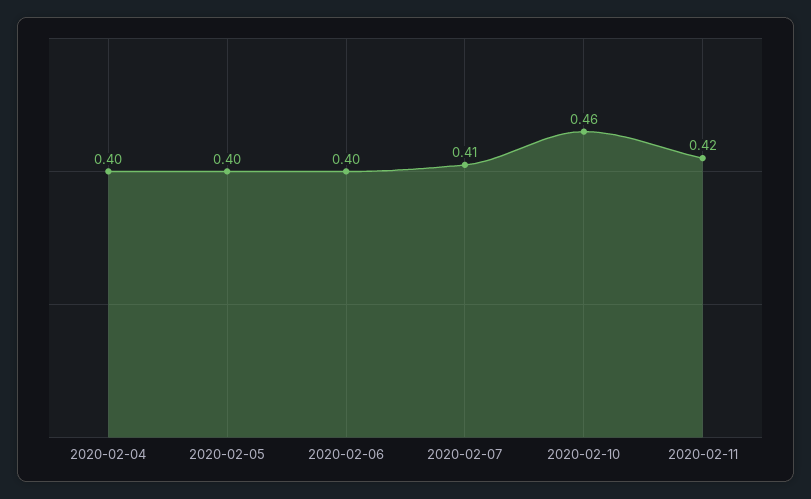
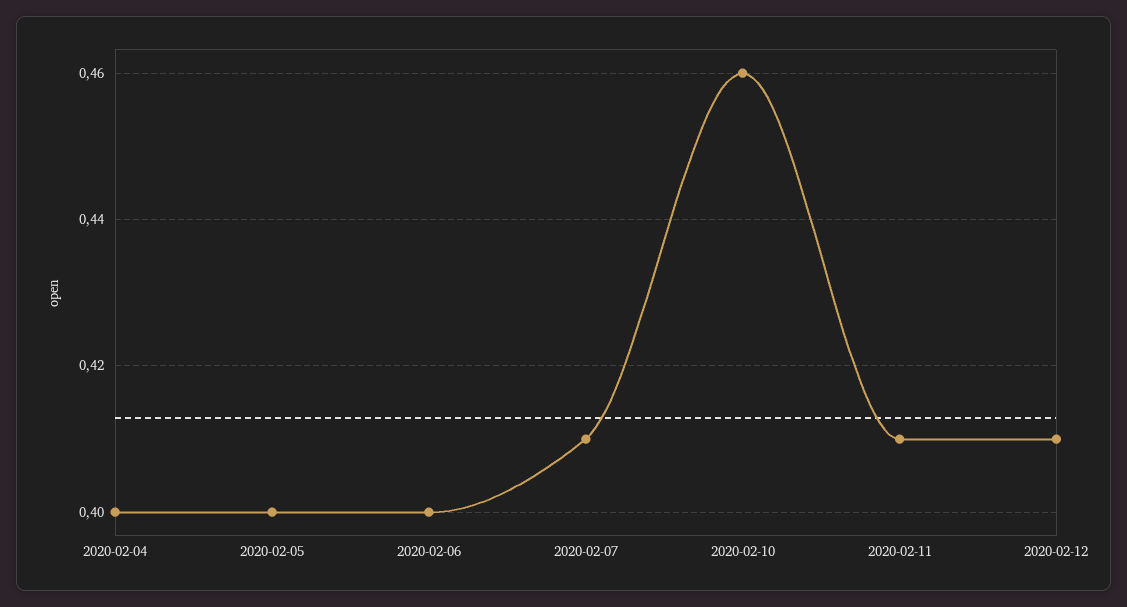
2020-02-11: 0.42 -> 0.41
2020-02-12: none -> 0.41

